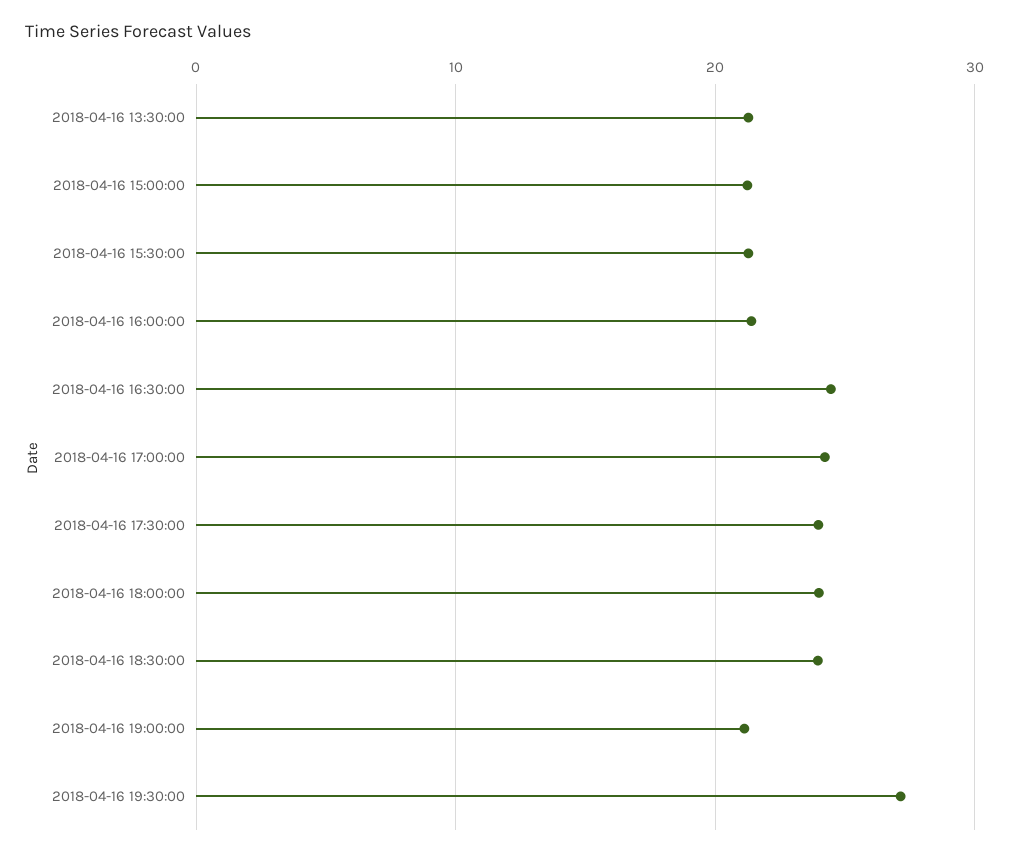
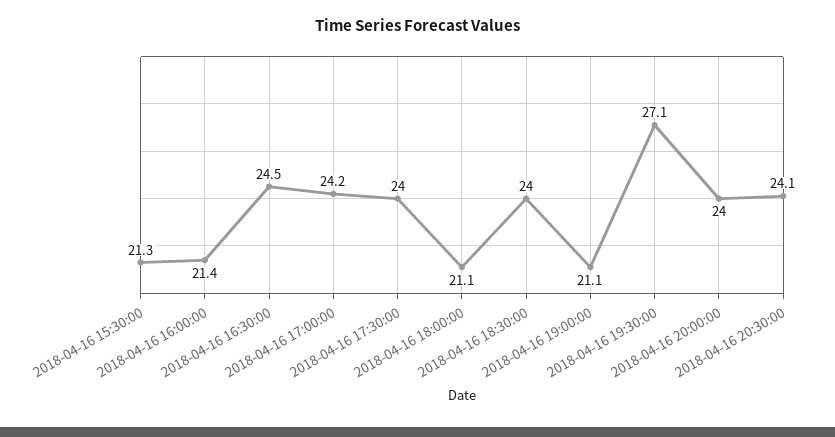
2018-04-16 13:30:00: 21 -> none
2018-04-16 15:00:00: 21 -> none
2018-04-16 18:00:00: 24 -> 21.1
2018-04-16 20:00:00: none -> 24
2018-04-16 20:30:00: none -> 24.1

